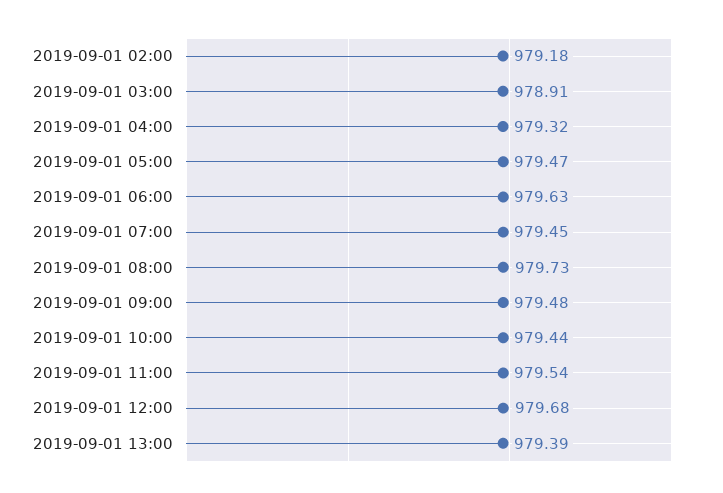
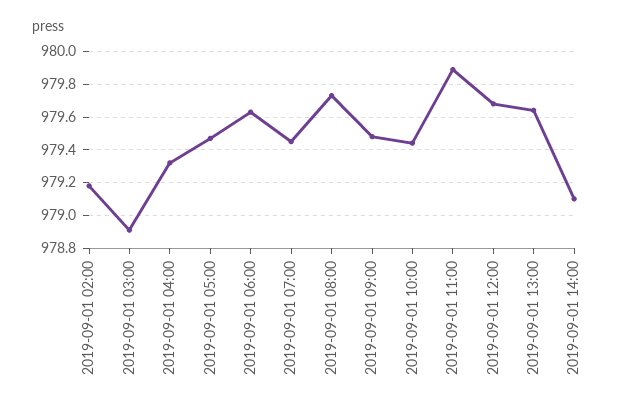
2019-09-01 11:00: 979.54 -> 979.9
2019-09-01 13:00: 979.39 -> 979.65
2019-09-01 14:00: none -> 979.1

